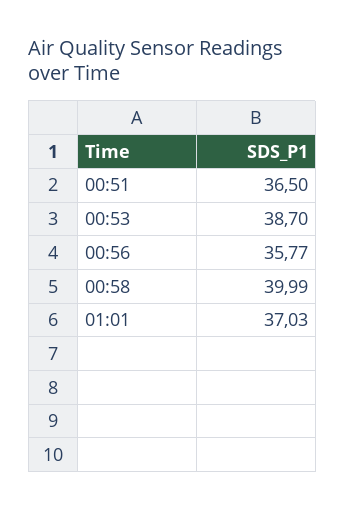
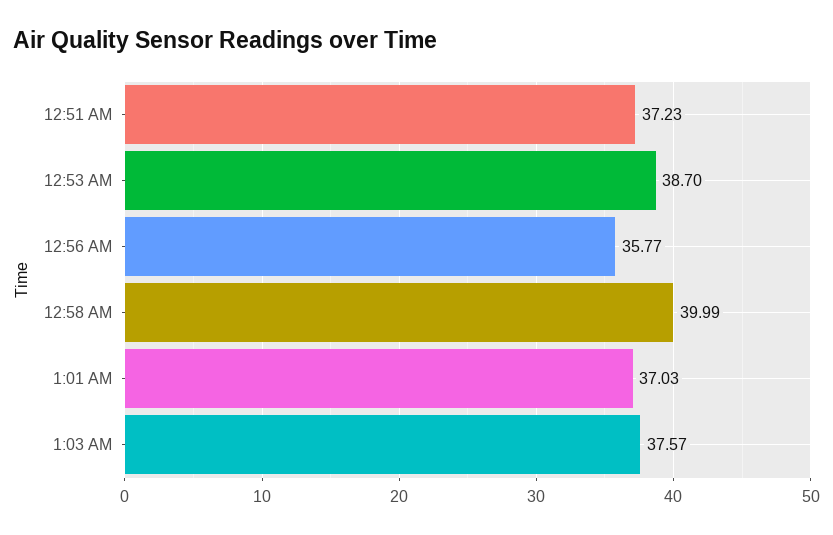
00:51: 36.5 -> 37.23
1:03 AM: none -> 37.57

